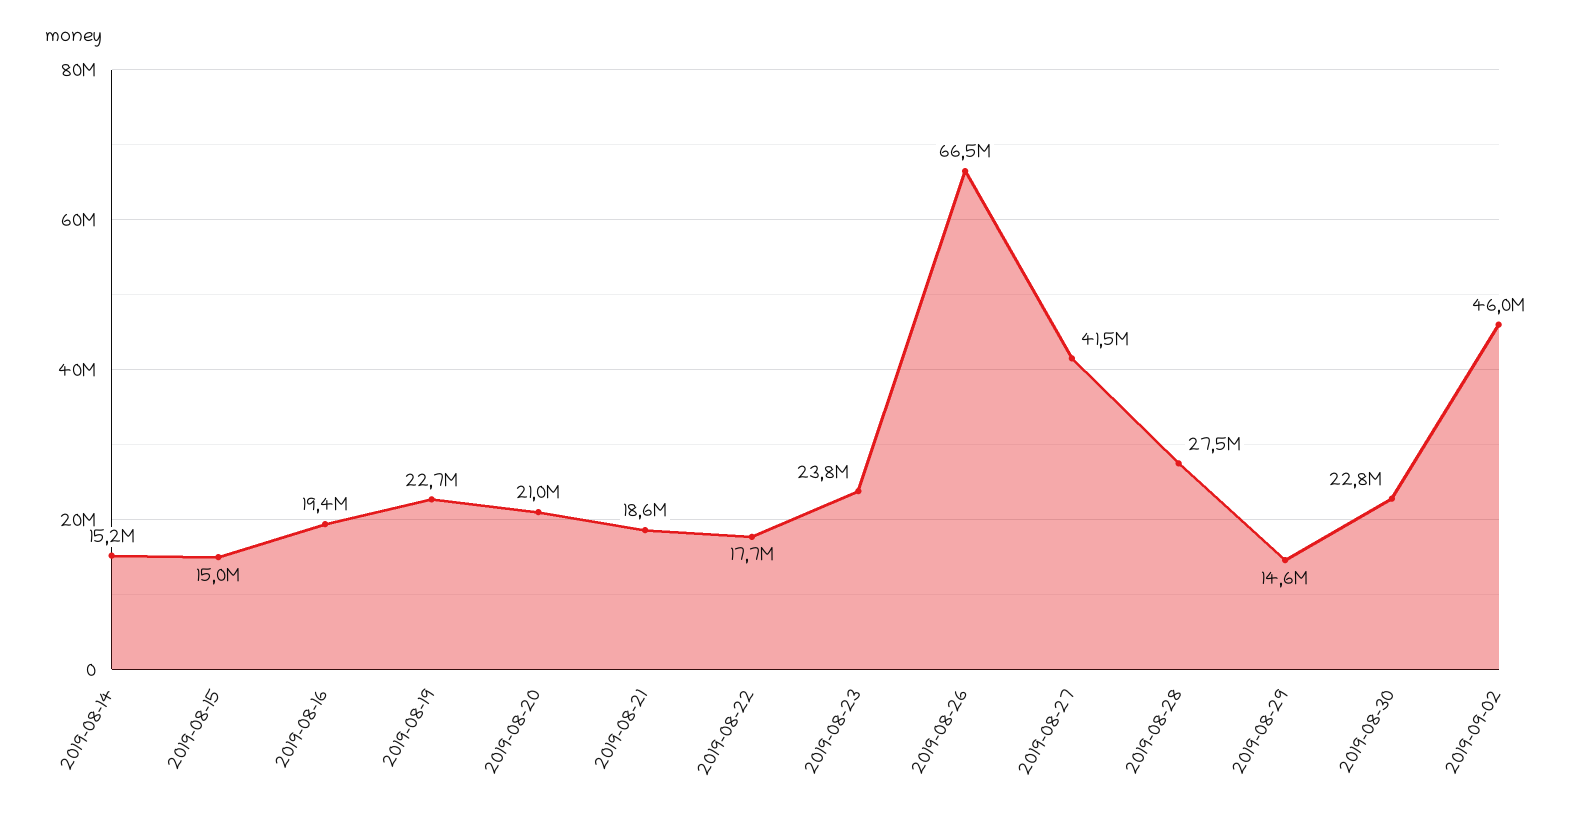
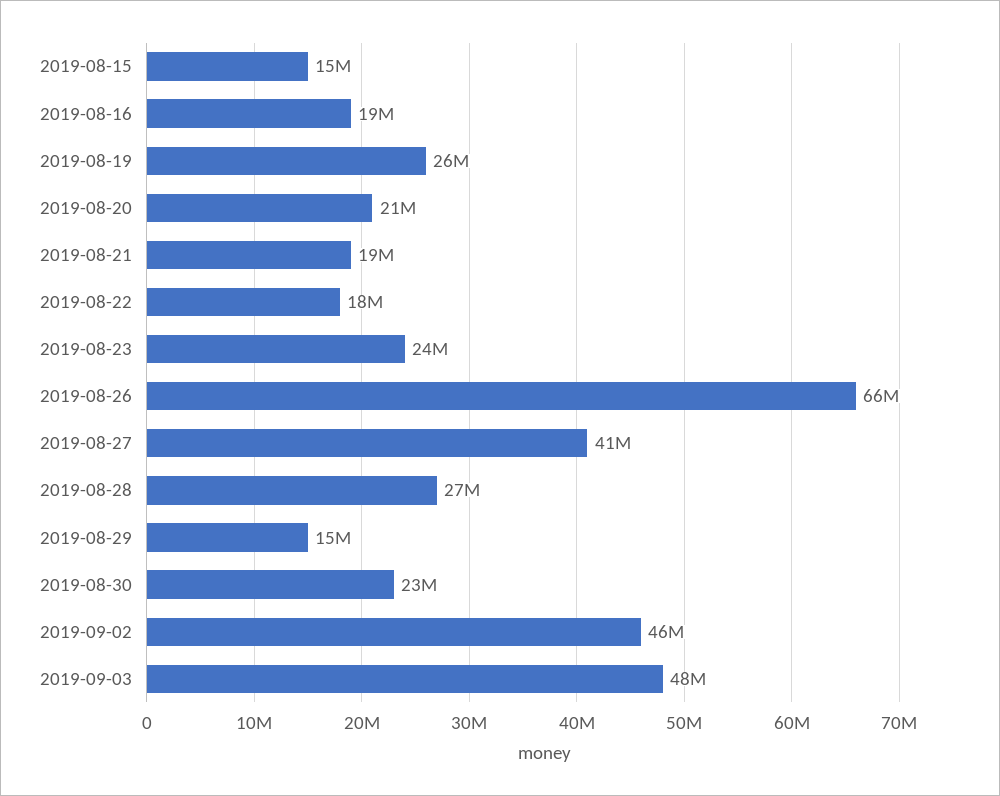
2019-08-14: 15200000 -> none
2019-08-19: 22700000 -> 26000000
2019-09-03: none -> 48000000

